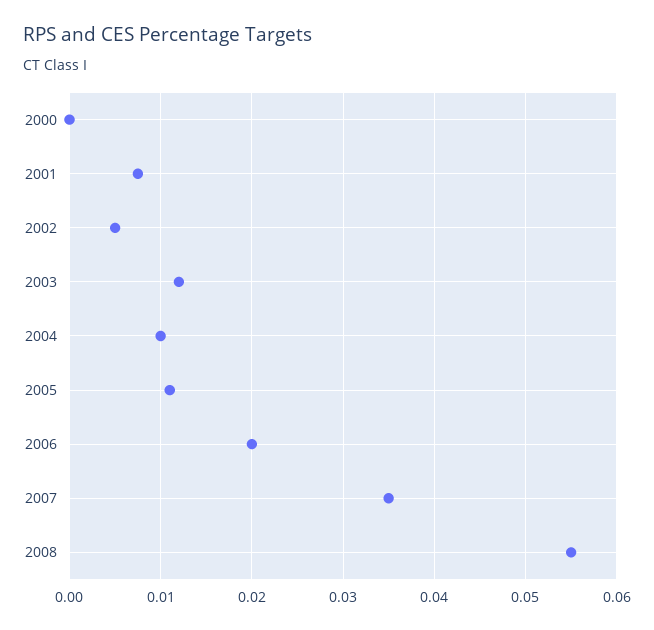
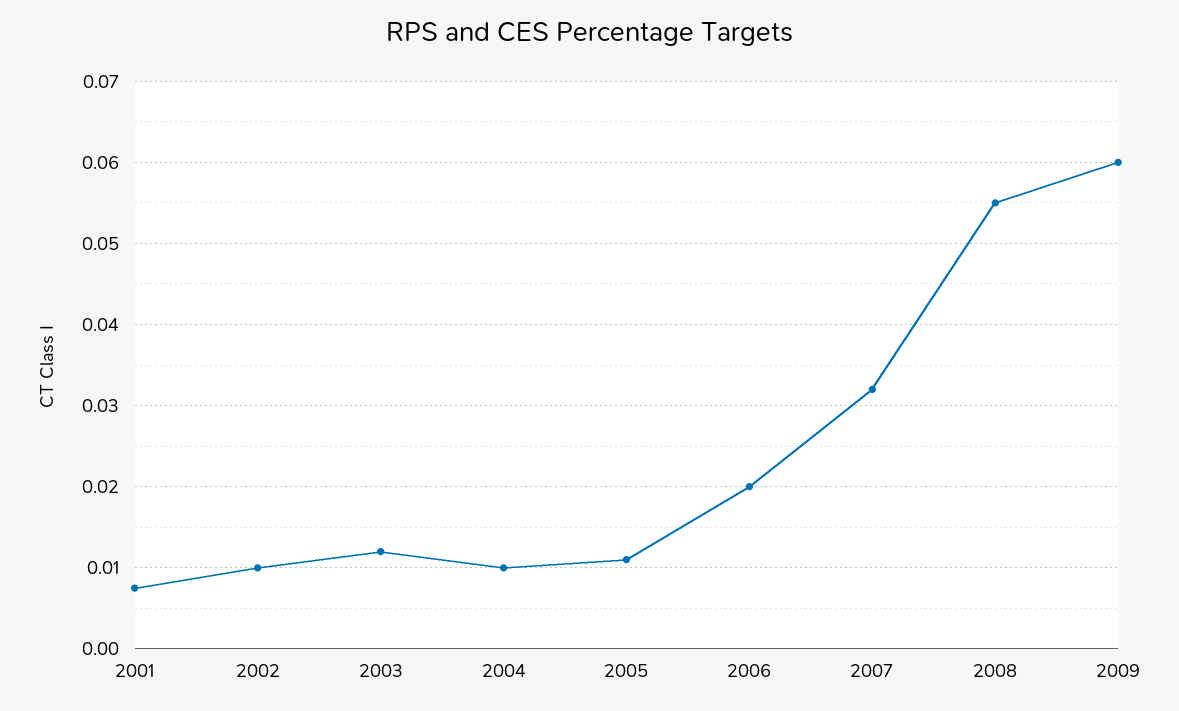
2000: 0 -> none
2002: 0.005 -> 0.01
2007: 0.035 -> 0.032
2009: none -> 0.06

